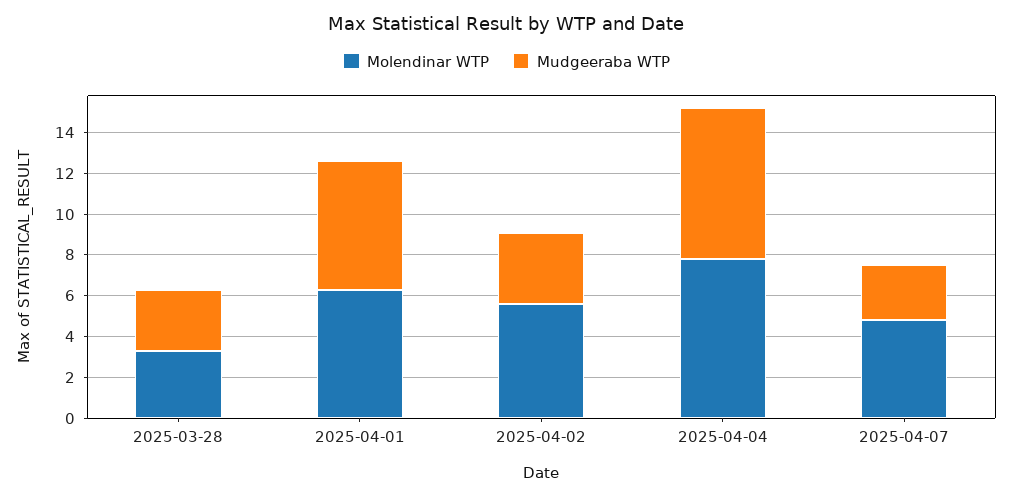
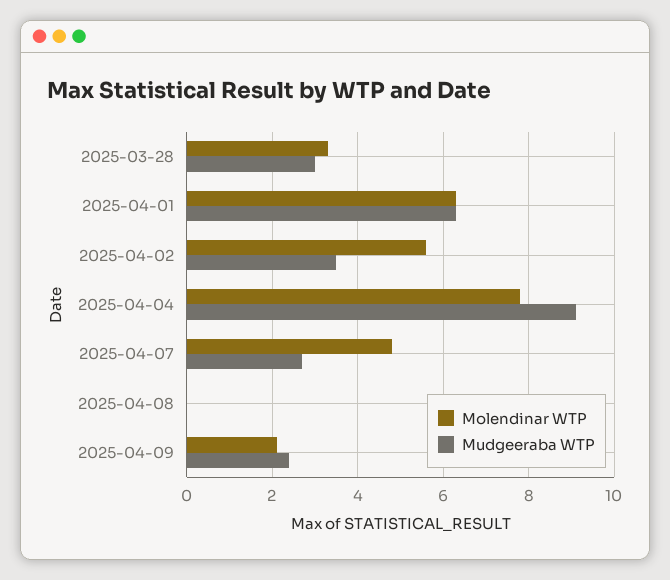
Mudgeeraba WTP, 2025-04-04: 7.5 -> 9
Molendinar WTP, 2025-04-08: none -> 0
Mudgeeraba WTP, 2025-04-08: none -> 0
Molendinar WTP, 2025-04-09: none -> 2
Mudgeeraba WTP, 2025-04-09: none -> 2.5

